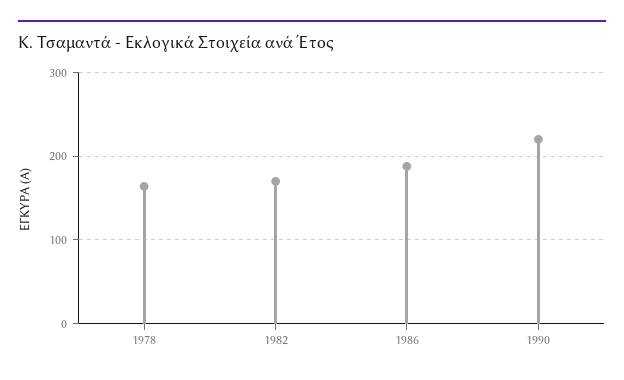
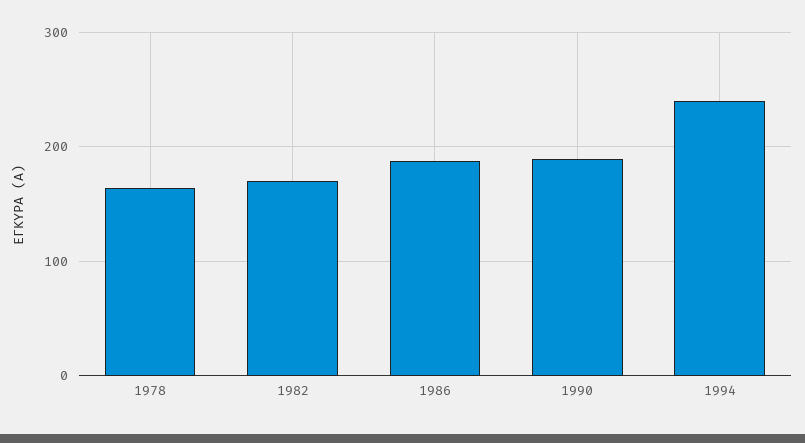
1990: 220 -> 190
1994: none -> 240

